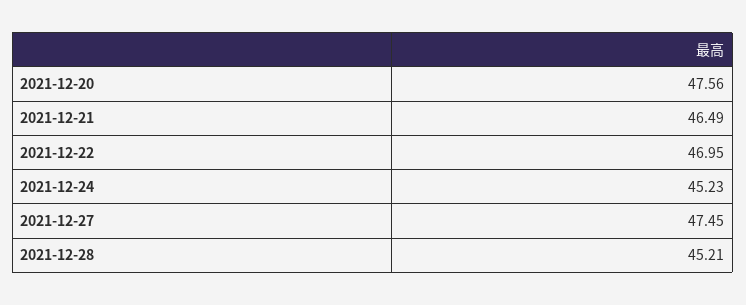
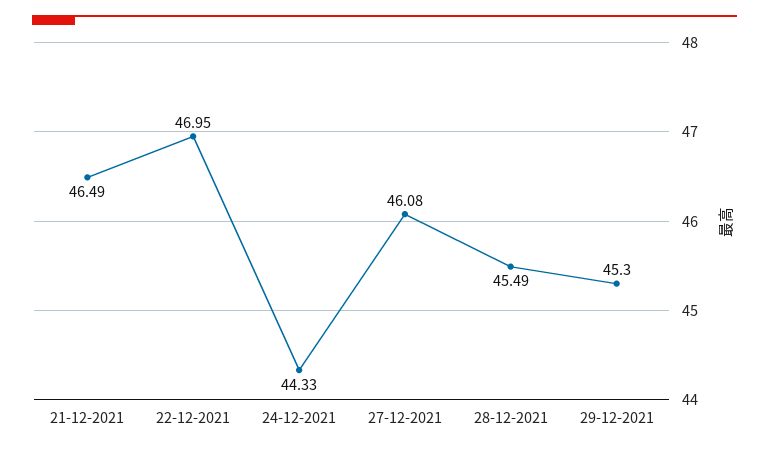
2021-12-20: 47.56 -> none
2021-12-24: 45.23 -> 44.33
2021-12-27: 47.45 -> 46.08
2021-12-28: 45.21 -> 45.49
29-12-2021: none -> 45.3

